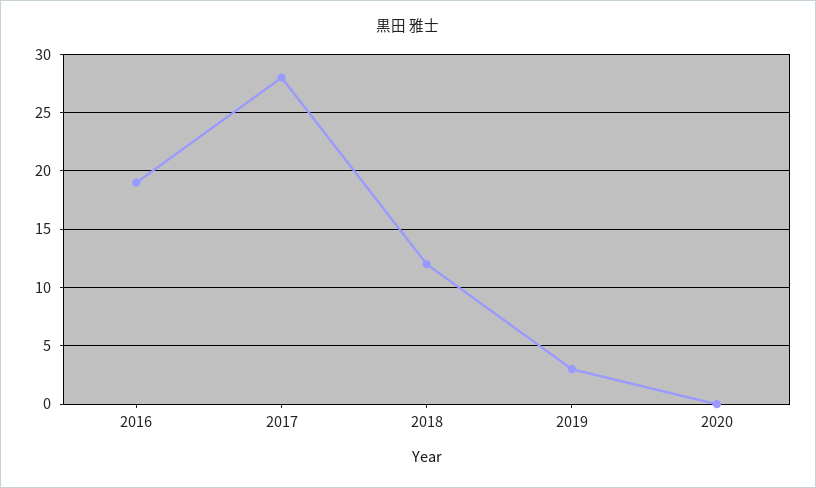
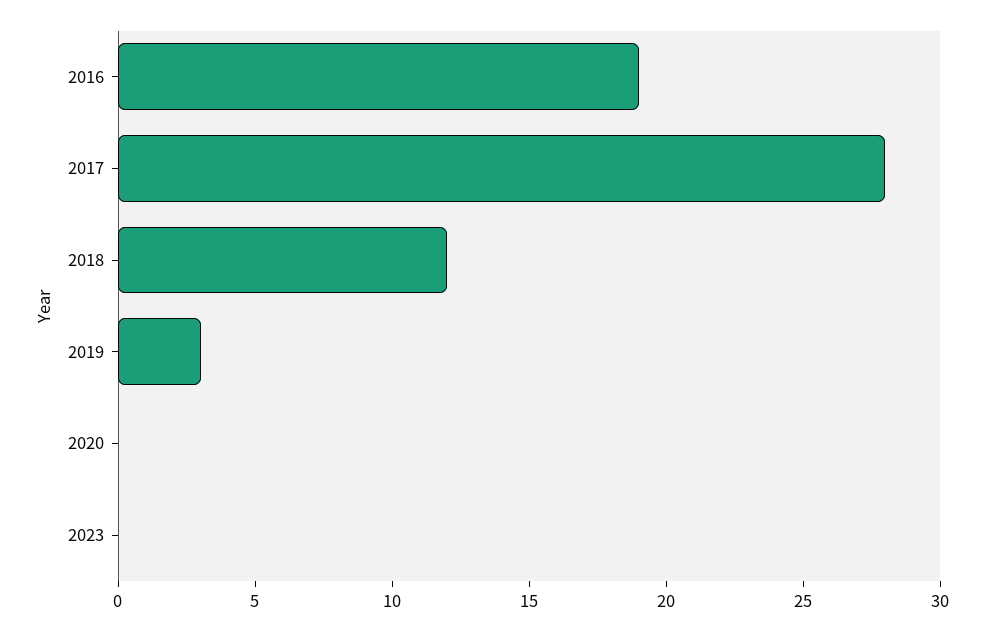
2023: none -> 0

